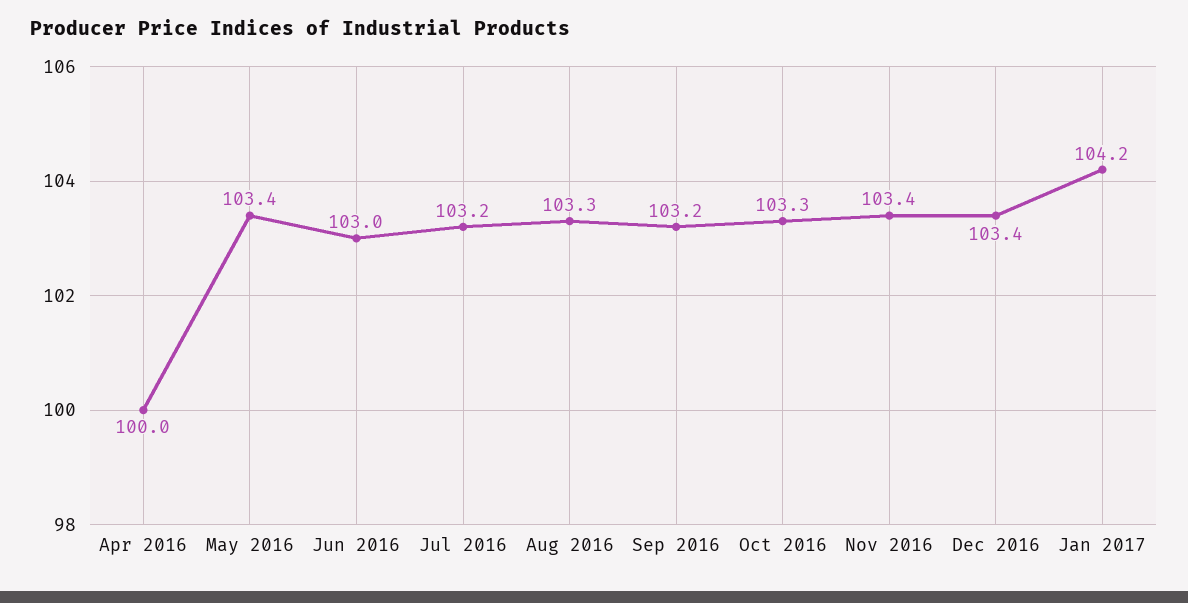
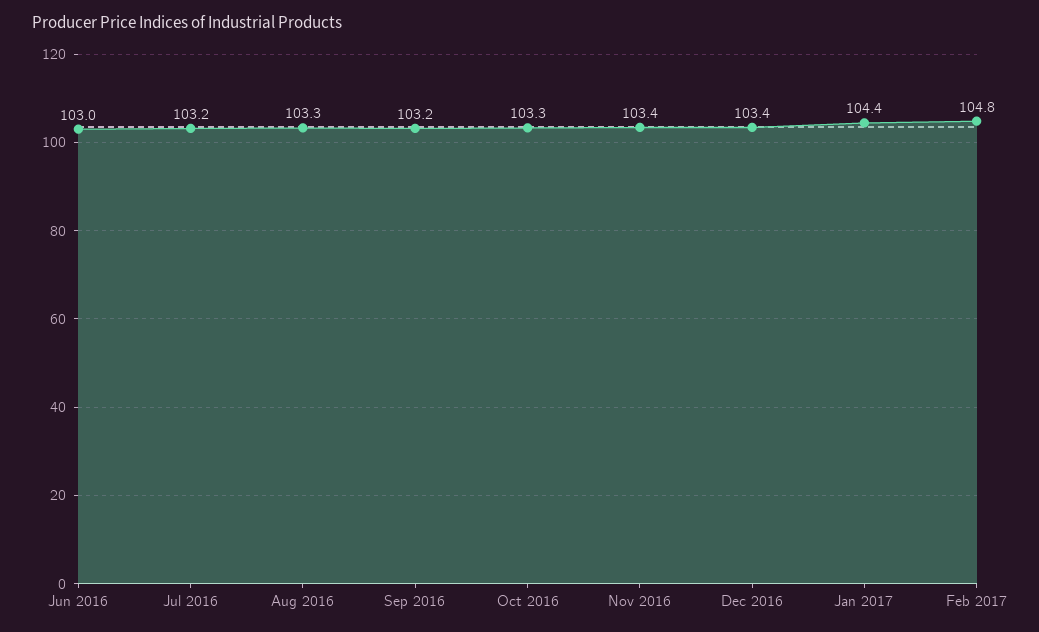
Apr 2016: 100 -> none
May 2016: 103.4 -> none
Jan 2017: 104.2 -> 104.4
Feb 2017: none -> 104.8

